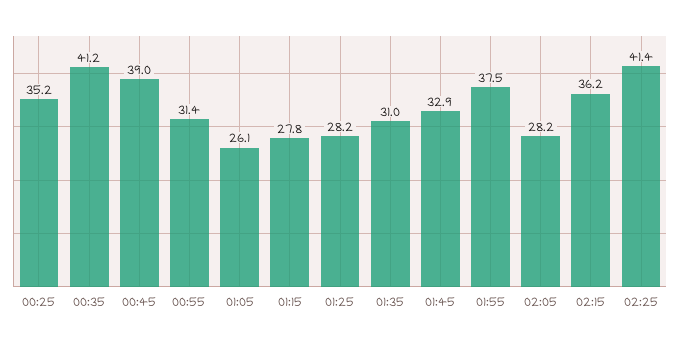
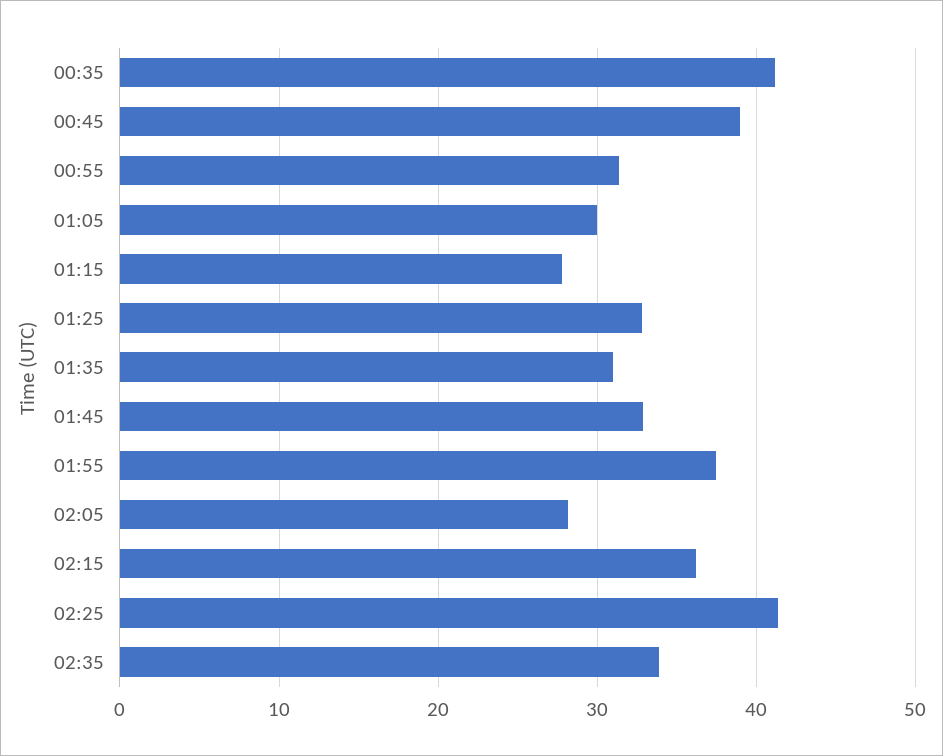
00:25: 35.2 -> none
01:05: 26.1 -> 30
01:25: 28.2 -> 33
02:35: none -> 34

